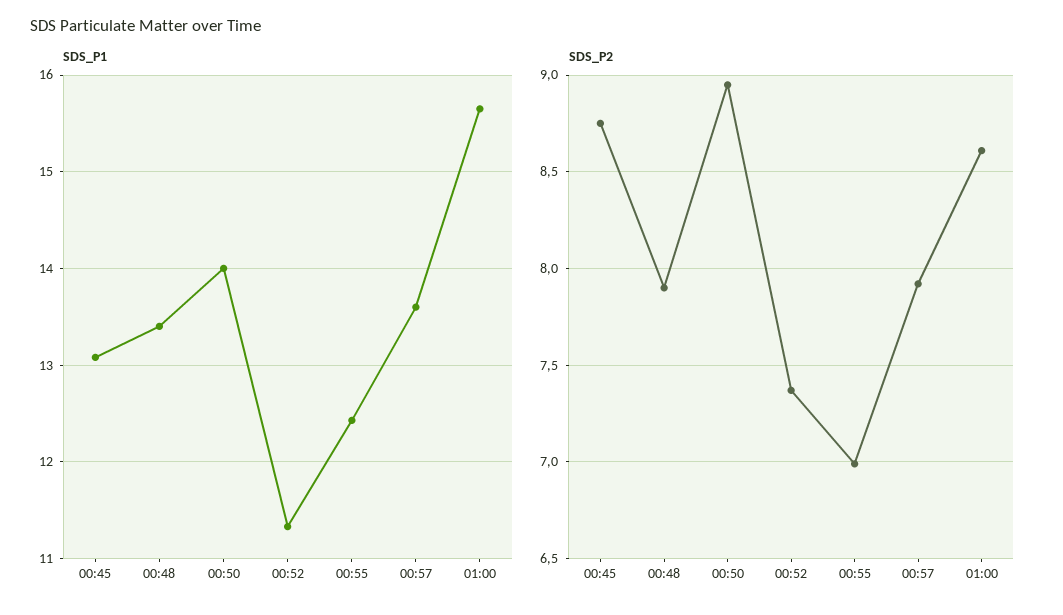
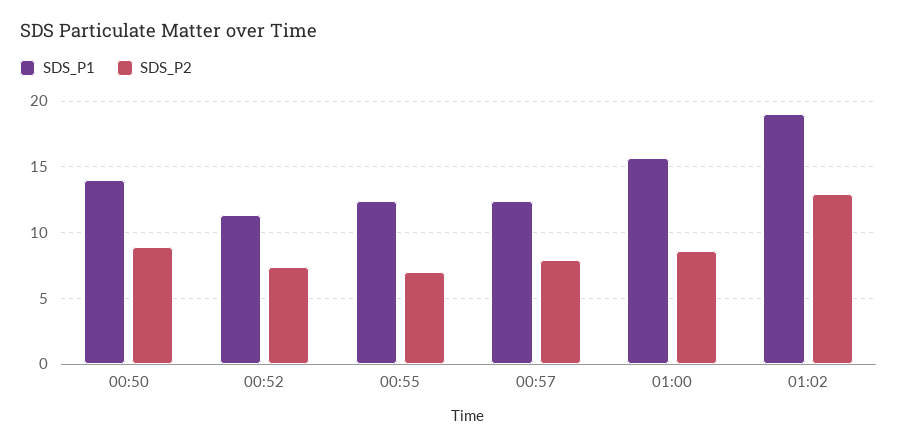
SDS_P1, 00:45: 13.1 -> none
SDS_P1, 00:48: 13.4 -> none
SDS_P1, 00:57: 13.6 -> 12.5
SDS_P2, 00:45: 8.75 -> none
SDS_P2, 00:48: 7.9 -> none
SDS_P1, 01:02: none -> 19
SDS_P2, 01:02: none -> 13

